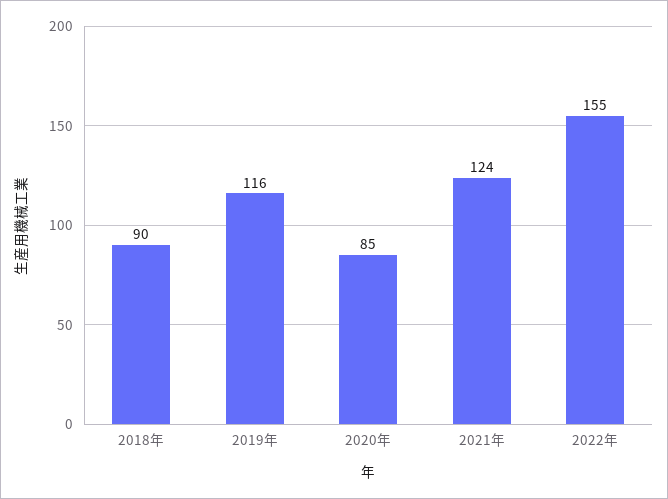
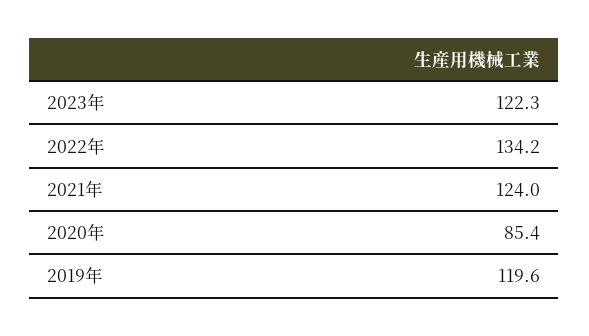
2018年: 90 -> none
2019年: 116 -> 119.6
2022年: 155 -> 134.2
2023年: none -> 122.3

